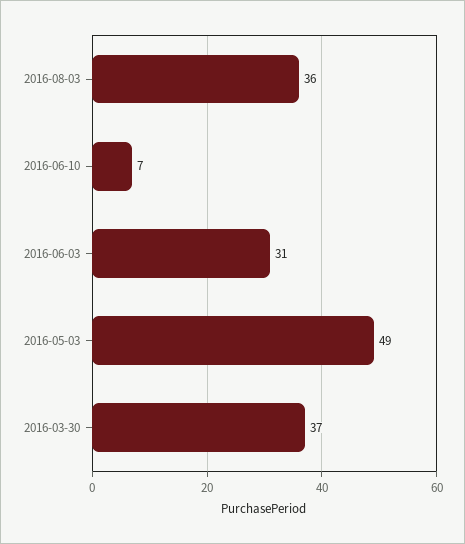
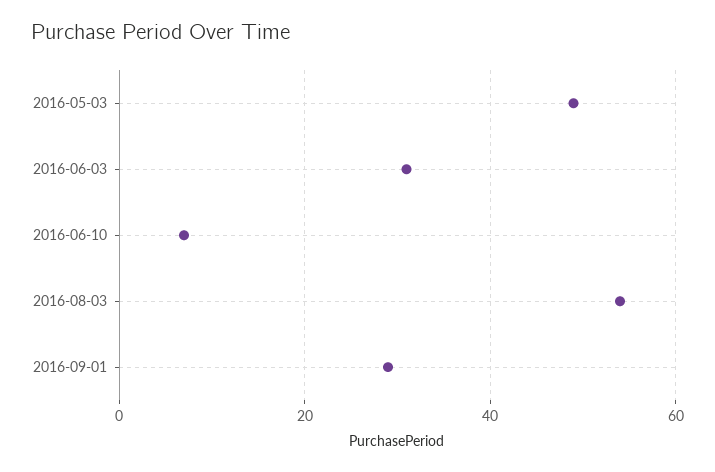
2016-08-03: 36 -> 55
2016-03-30: 37 -> none
2016-09-01: none -> 30

